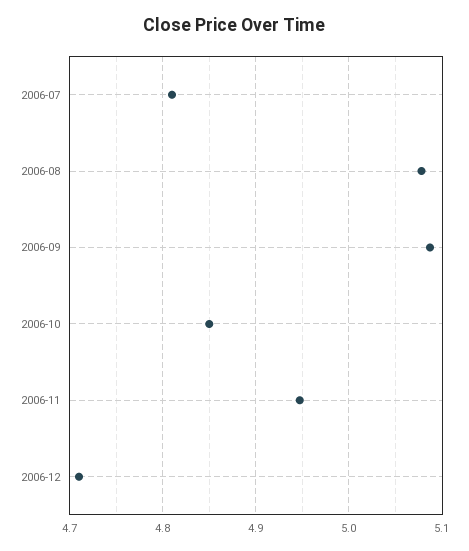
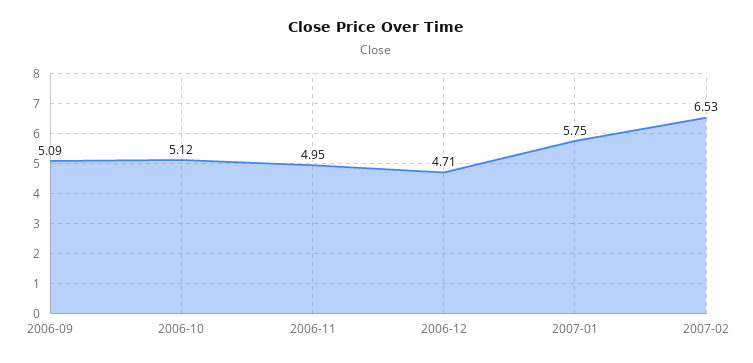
2006-07: 4.81 -> none
2006-08: 5.08 -> none
2006-10: 4.85 -> 5.12
2007-01: none -> 5.75
2007-02: none -> 6.53

